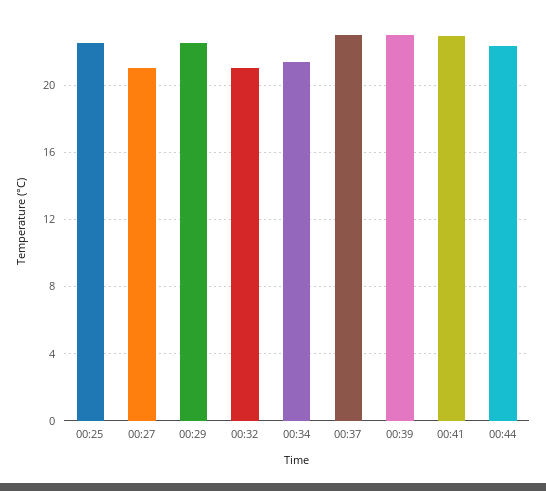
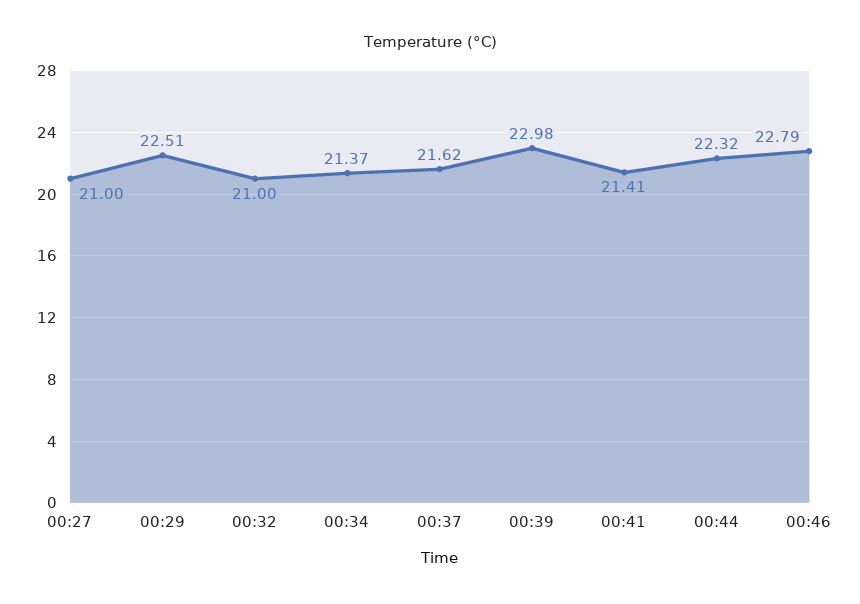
00:25: 22.5 -> none
00:37: 23 -> 21.62
00:41: 23 -> 21.41
00:46: none -> 22.79

